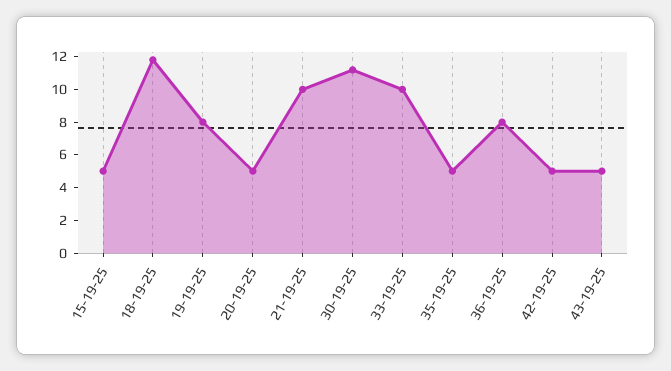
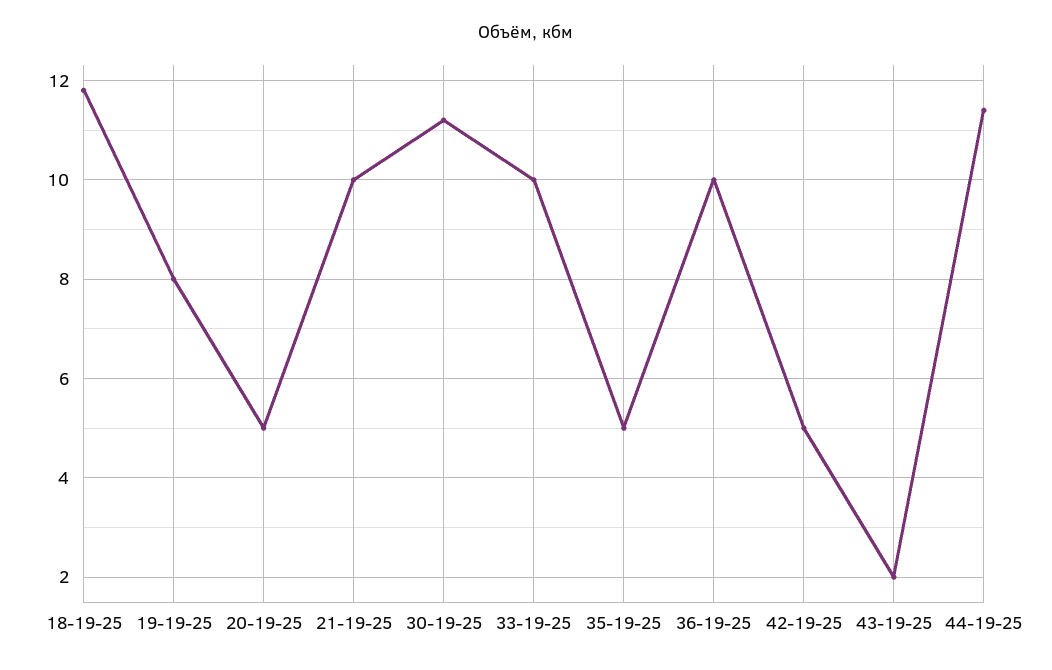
15-19-25: 5 -> none
36-19-25: 8 -> 10
43-19-25: 5 -> 2
44-19-25: none -> 11.5

